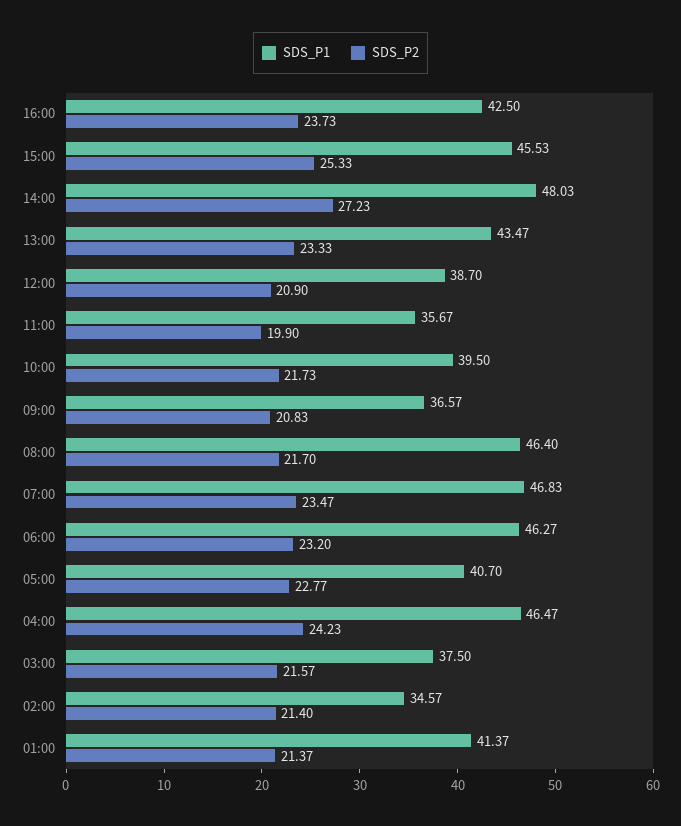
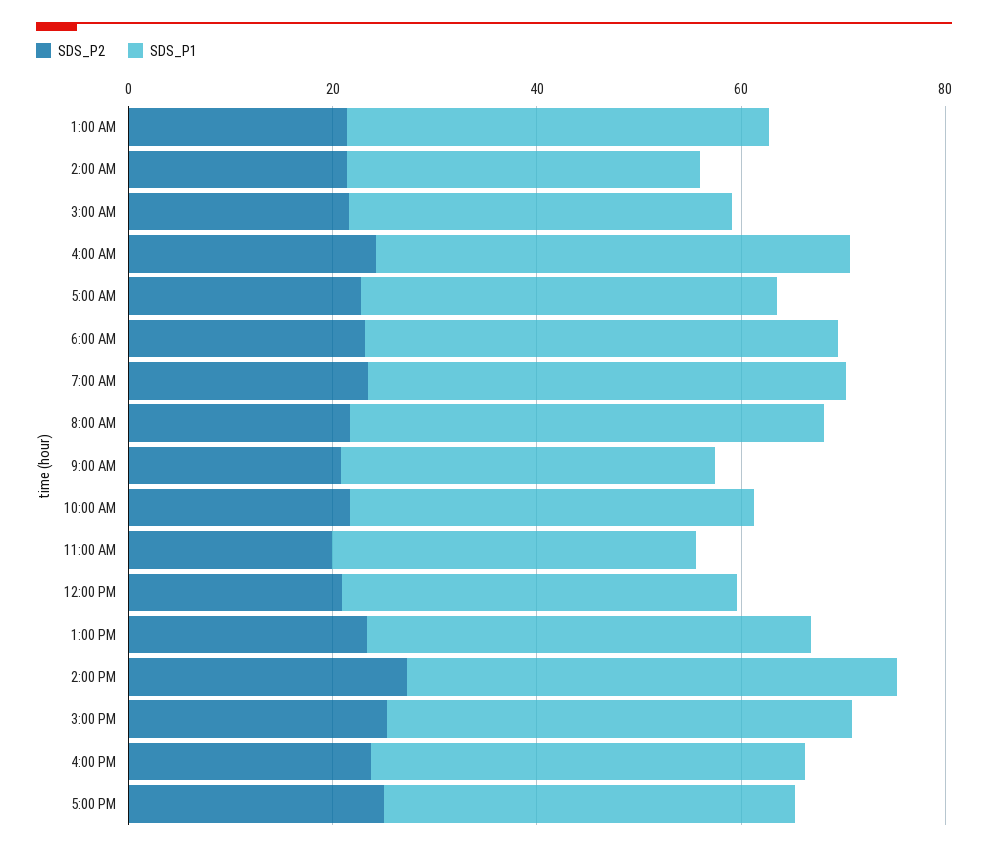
SDS_P2, 5:00 PM: none -> 25
SDS_P1, 5:00 PM: none -> 40

